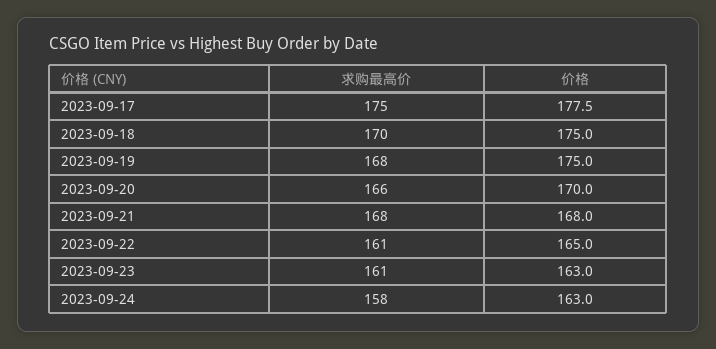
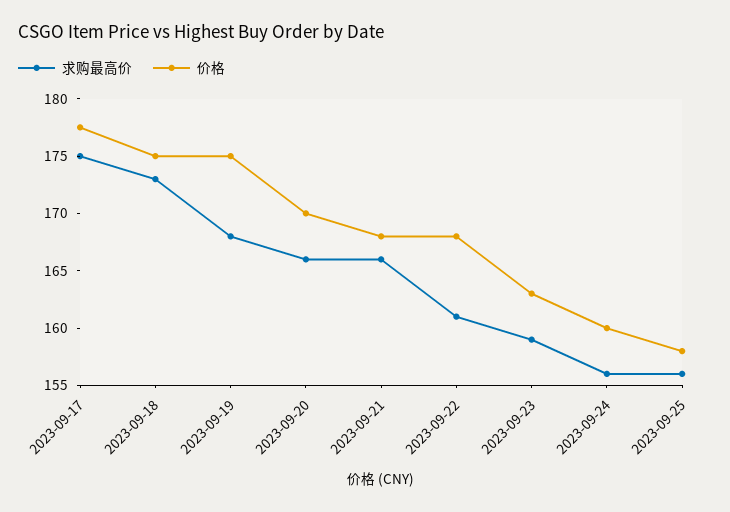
求购最高价, 2023-09-18: 170 -> 173
求购最高价, 2023-09-21: 168 -> 166
价格, 2023-09-22: 165 -> 168
求购最高价, 2023-09-23: 161 -> 159
求购最高价, 2023-09-24: 158 -> 156
价格, 2023-09-24: 163 -> 160
求购最高价, 2023-09-25: none -> 156
价格, 2023-09-25: none -> 158

